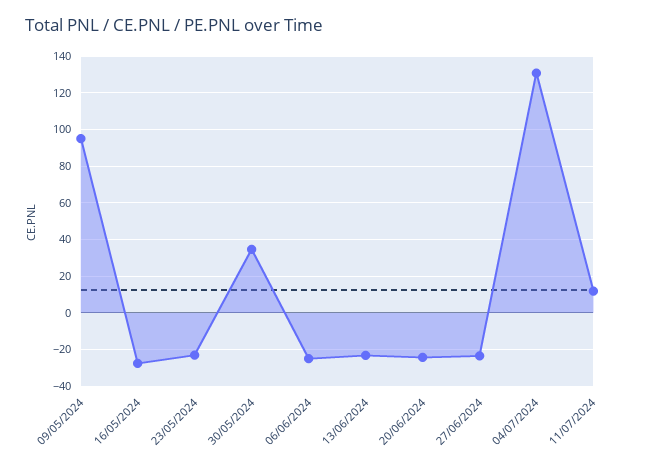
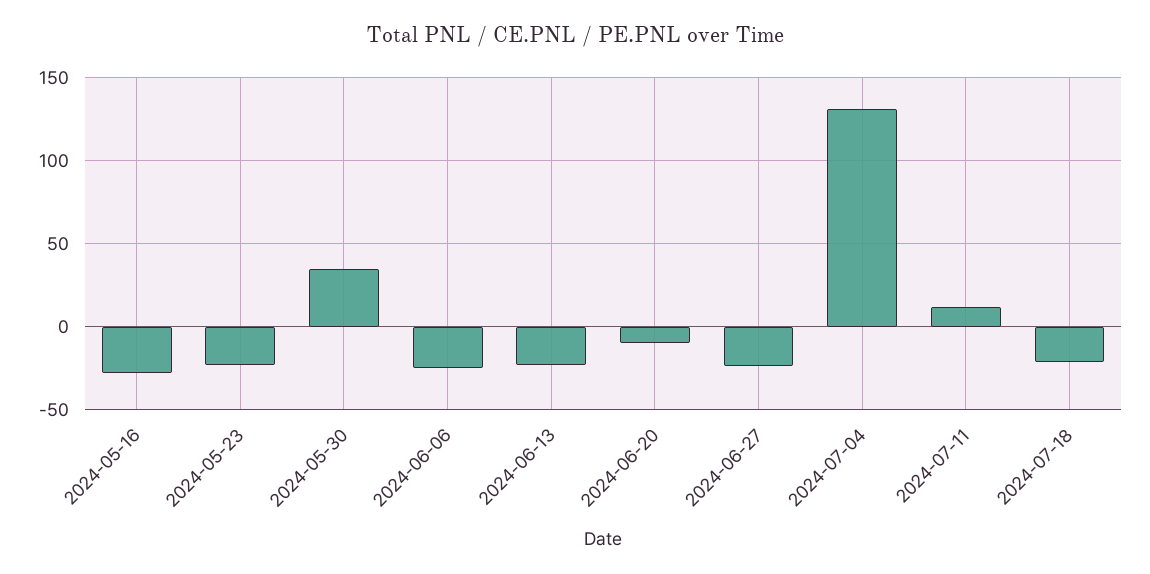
09/05/2024: 95 -> none
20/06/2024: -25 -> -10
2024-07-18: none -> -20

